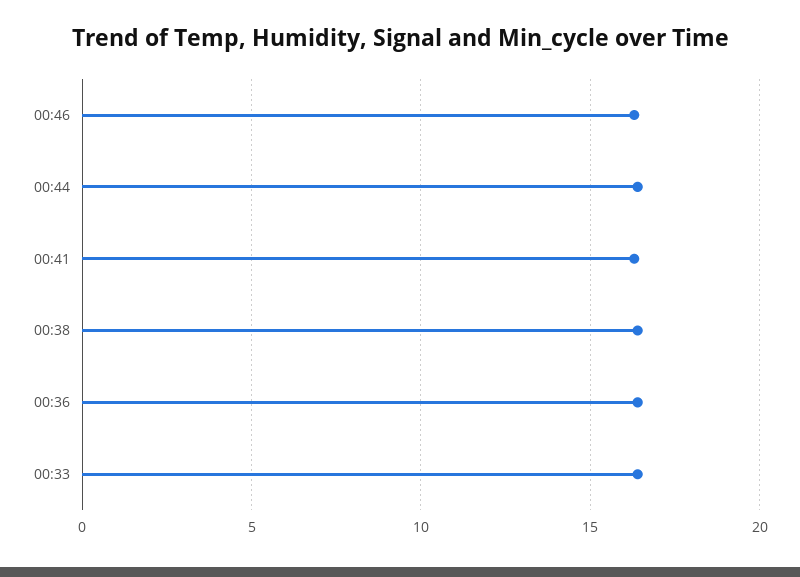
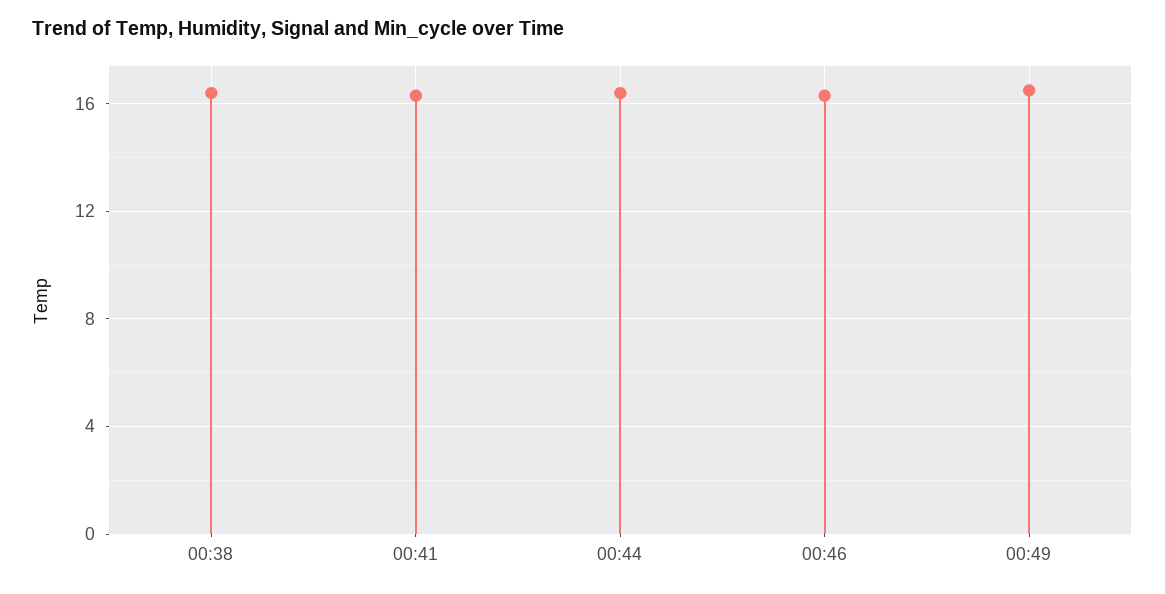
00:36: 16.5 -> none
00:33: 16.5 -> none
00:49: none -> 16.5

